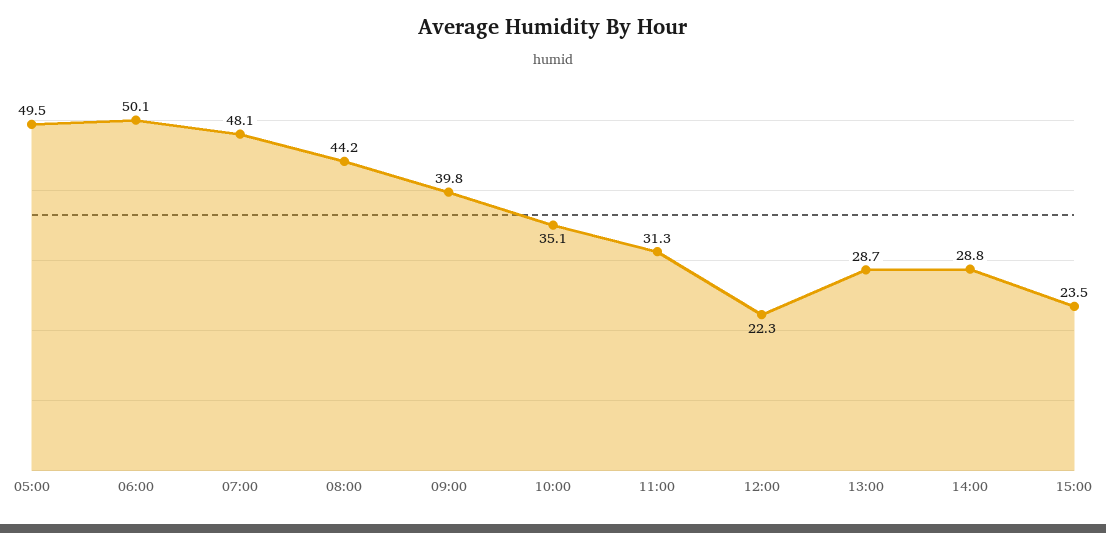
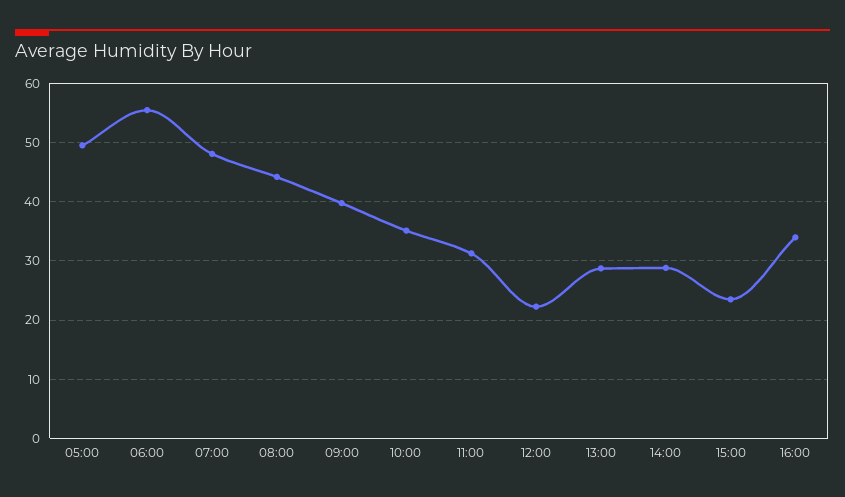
06:00: 50.1 -> 56
16:00: none -> 34

